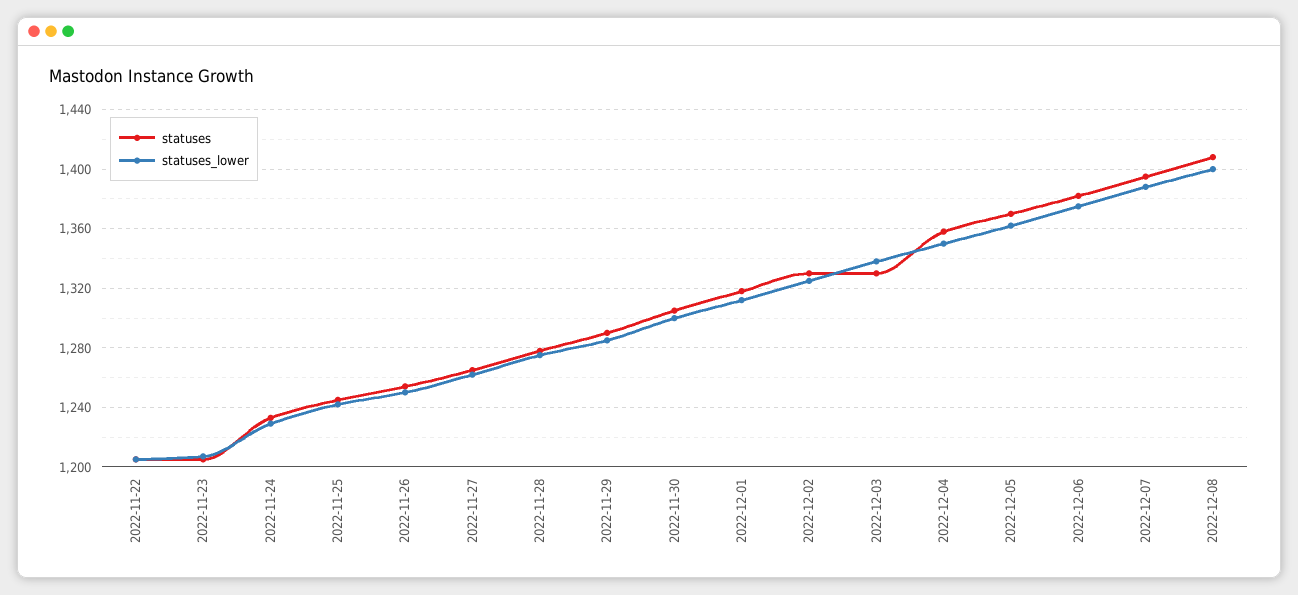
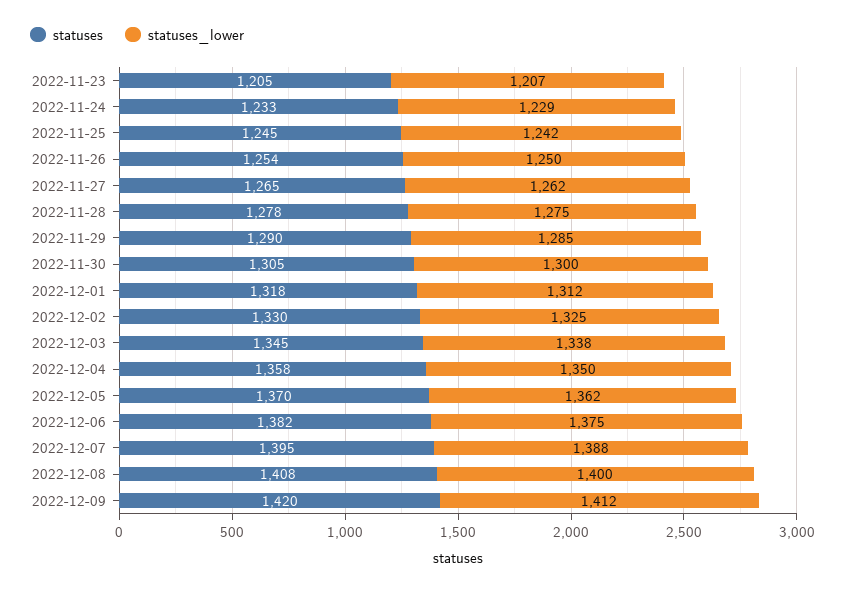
statuses, 2022-11-22: 1205 -> none
statuses_lower, 2022-11-22: 1205 -> none
statuses, 2022-12-03: 1330 -> 1345
statuses, 2022-12-09: none -> 1420
statuses_lower, 2022-12-09: none -> 1412

